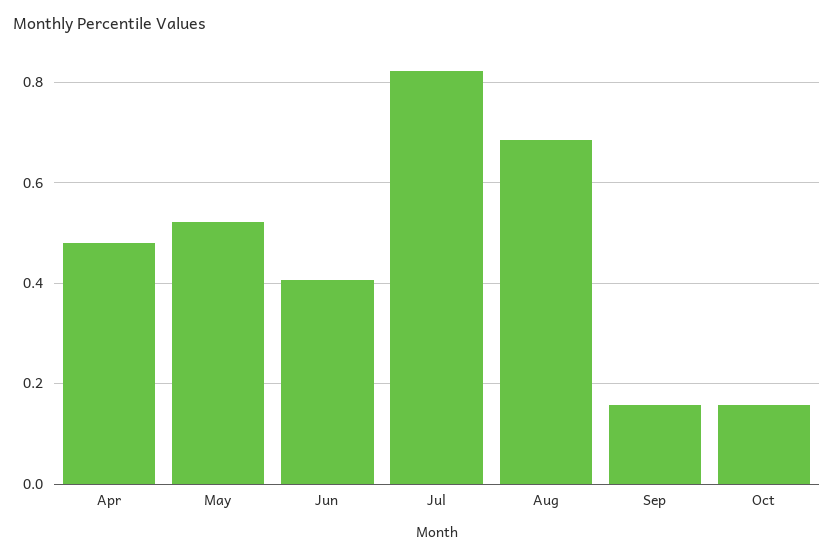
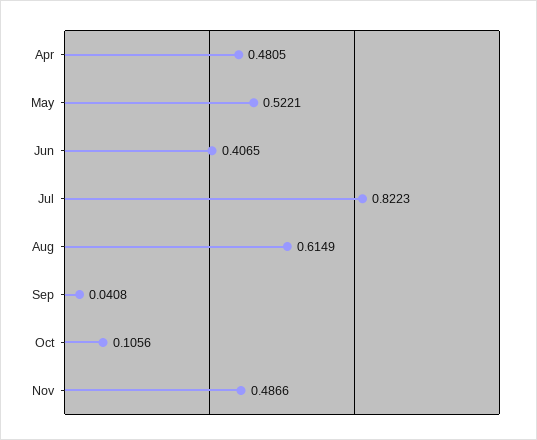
Aug: 0.68 -> 0.6149
Sep: 0.16 -> 0.0408
Oct: 0.16 -> 0.1056
Nov: none -> 0.4866

